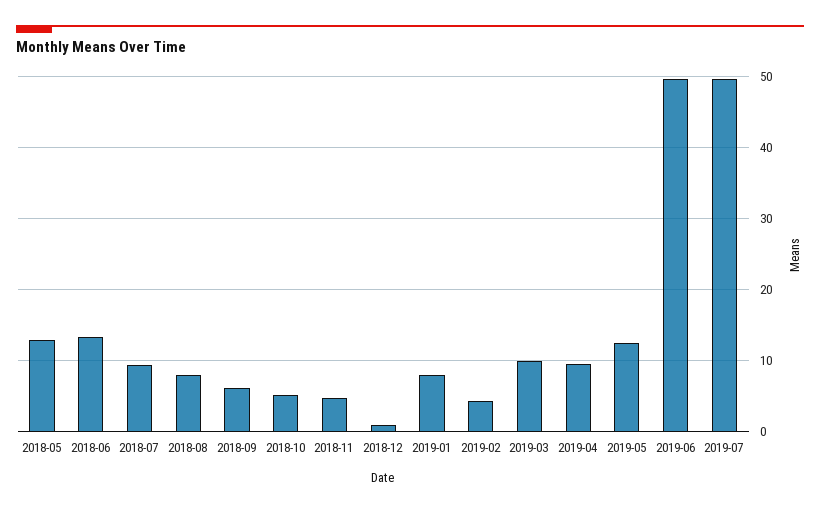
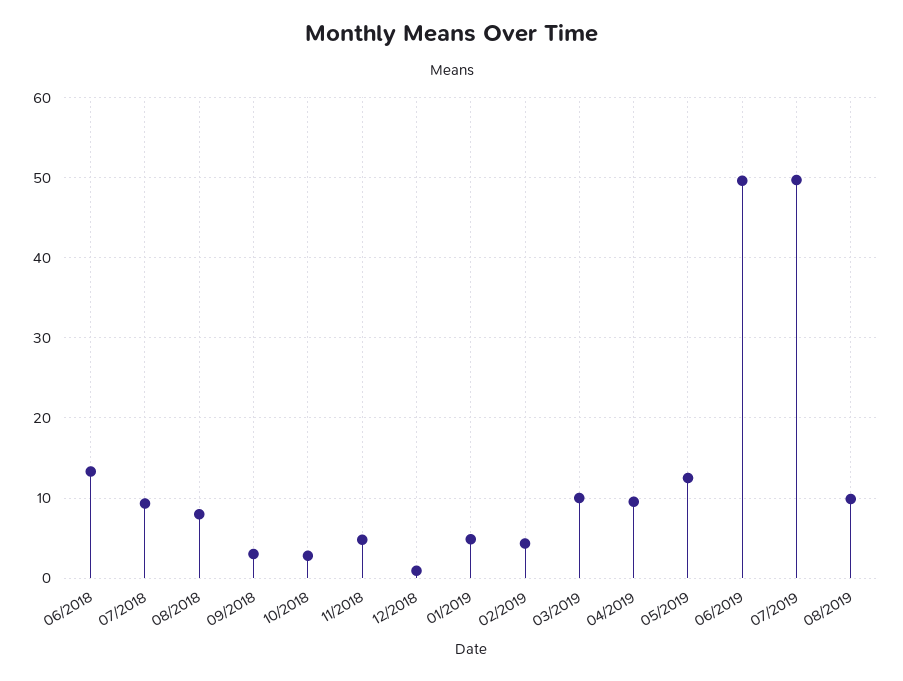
2018-05: 13 -> none
2018-09: 6 -> 3
2018-10: 5 -> 3
2019-01: 8 -> 5
08/2019: none -> 10

